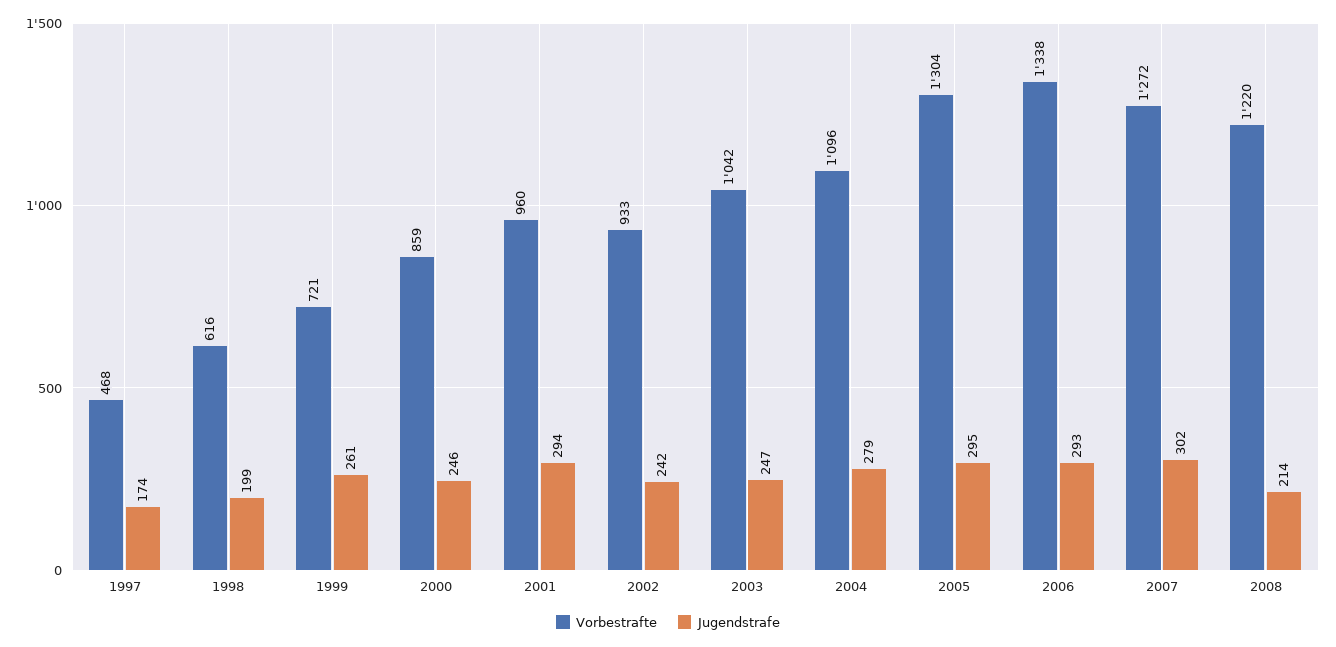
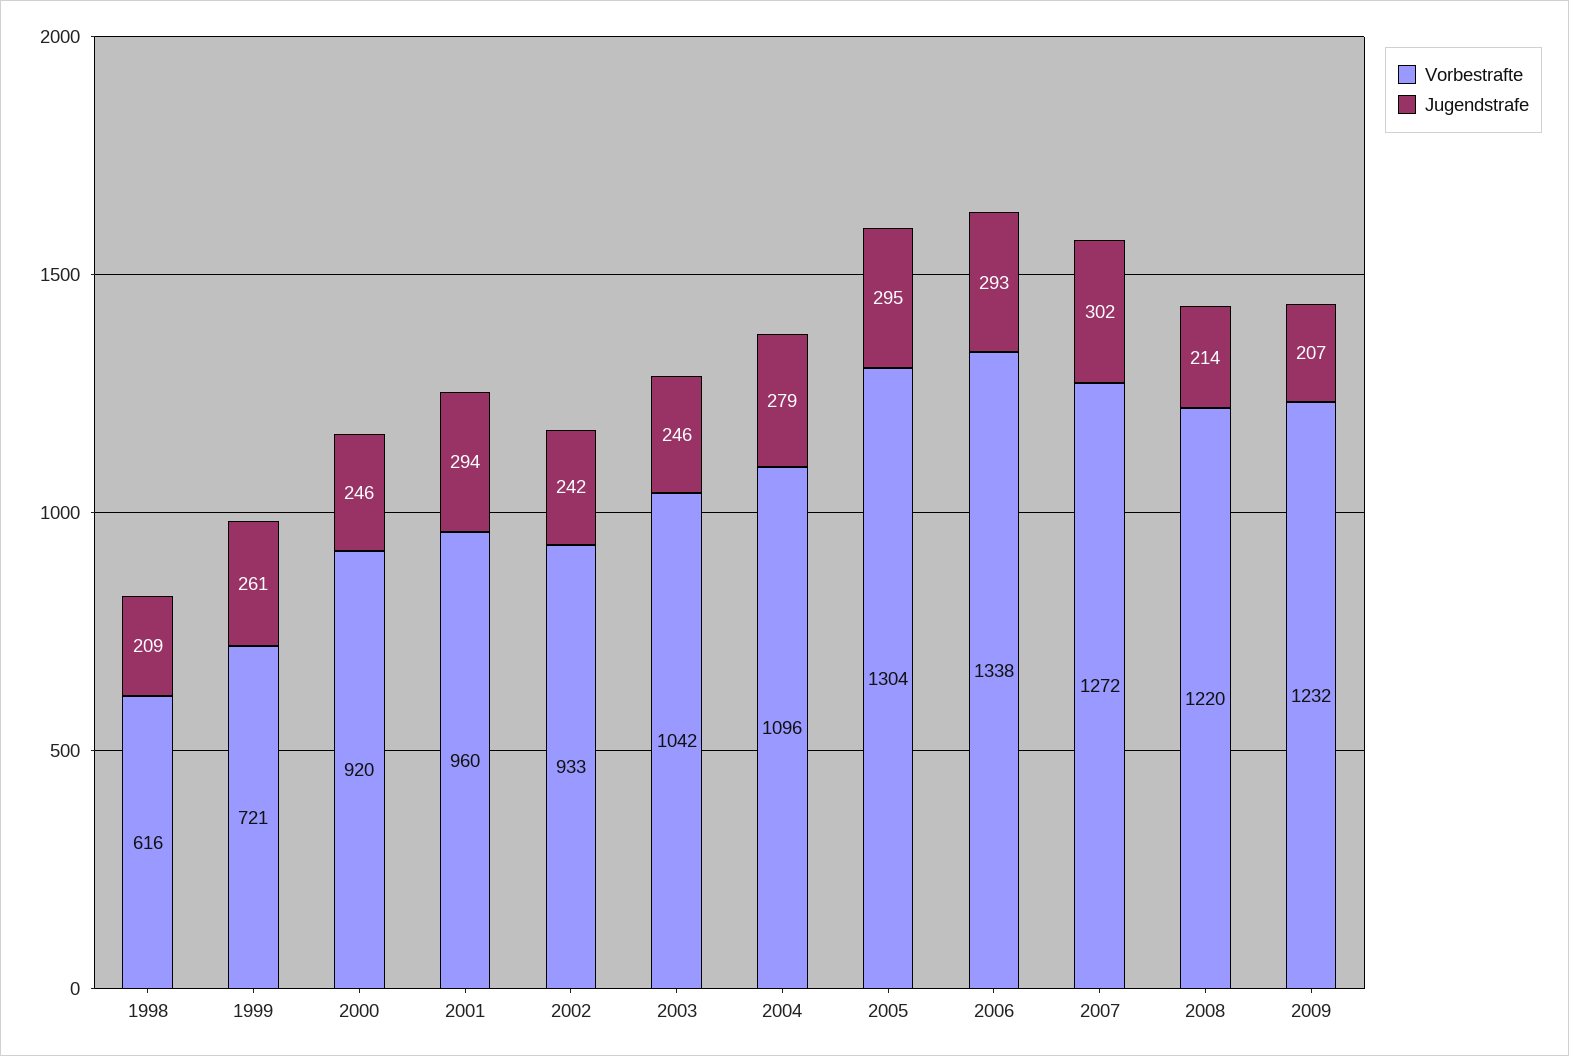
Vorbestrafte, 1997: 468 -> none
Jugendstrafe, 1997: 174 -> none
Jugendstrafe, 1998: 199 -> 209
Vorbestrafte, 2000: 859 -> 920
Jugendstrafe, 2003: 247 -> 246
Vorbestrafte, 2009: none -> 1232
Jugendstrafe, 2009: none -> 207

